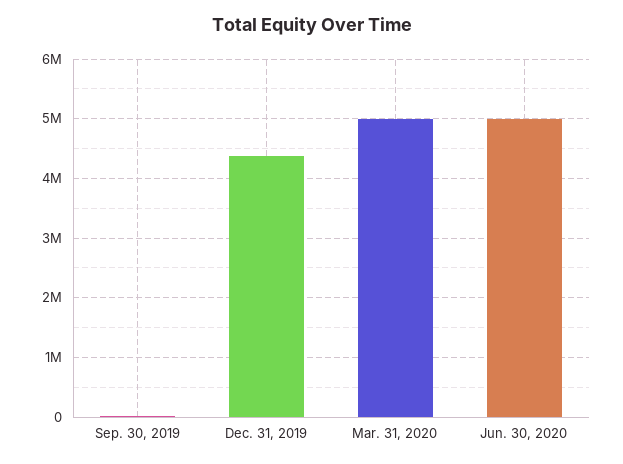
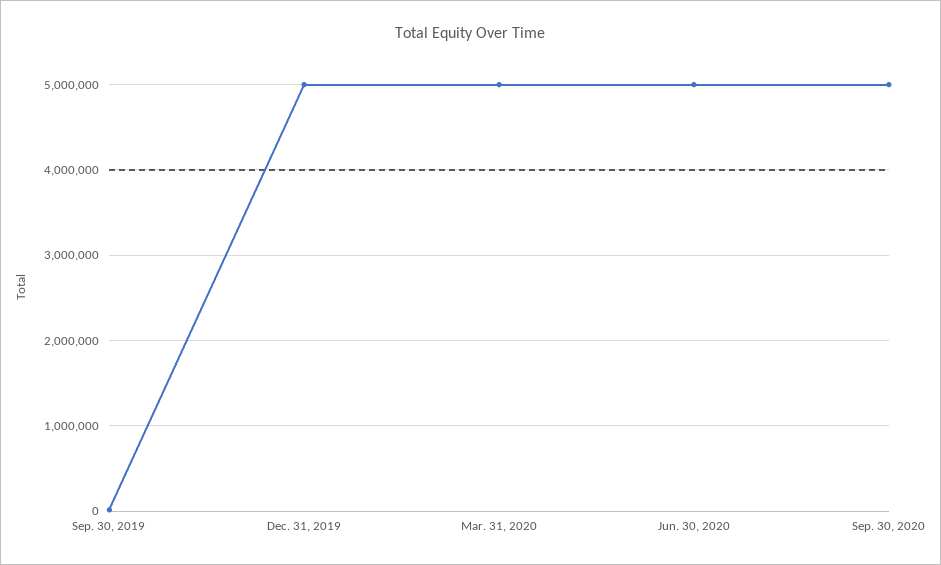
Dec. 31, 2019: 4400000 -> 5000000
Sep. 30, 2020: none -> 5000000

